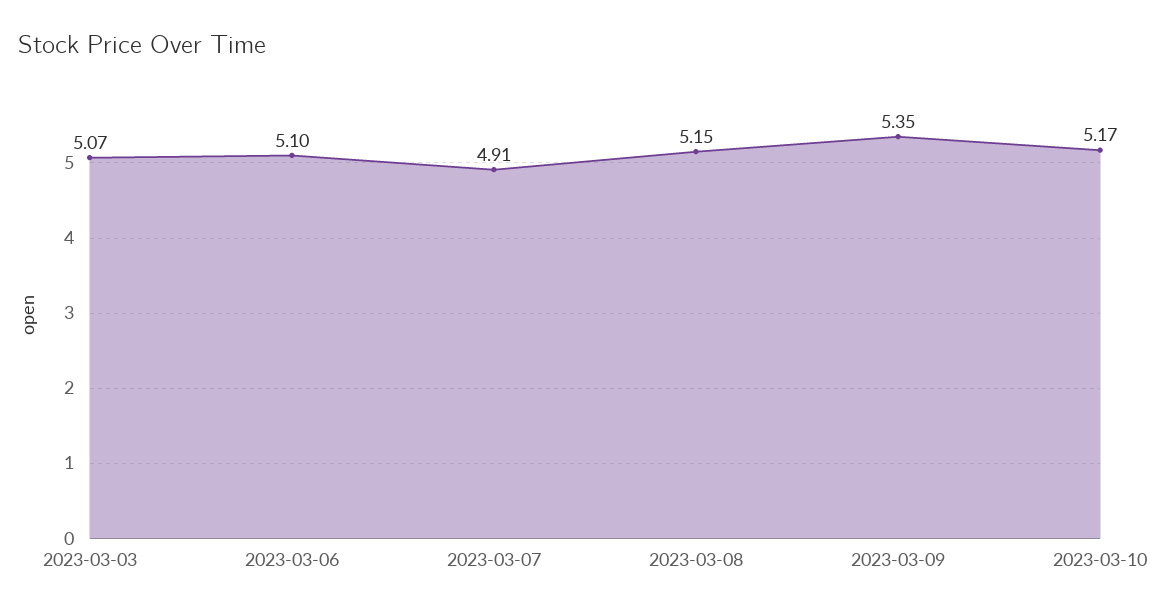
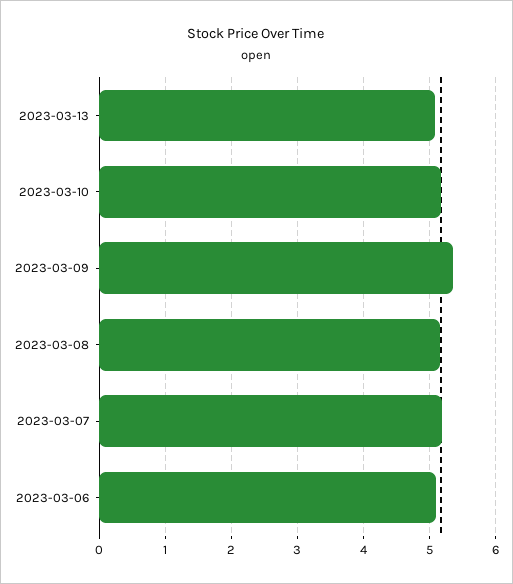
2023-03-03: 5.07 -> none
2023-03-07: 4.91 -> 5.2
2023-03-13: none -> 5.1

